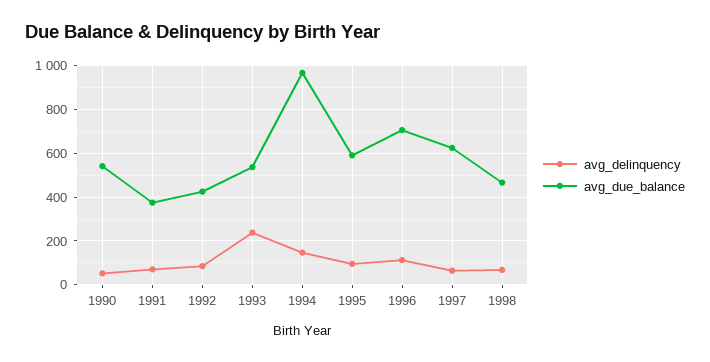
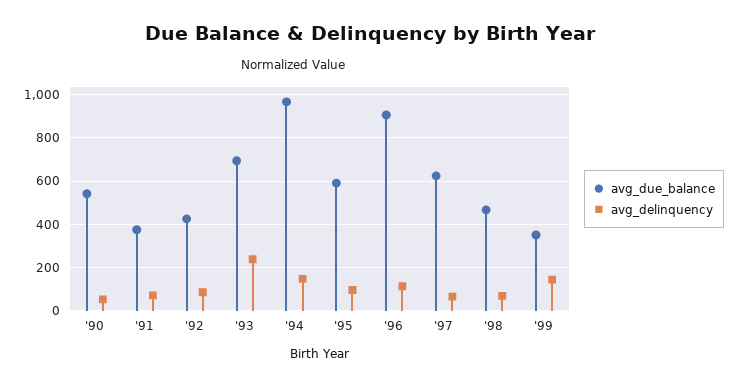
avg_due_balance, 1993: 550 -> 700
avg_due_balance, 1996: 700 -> 900
avg_due_balance, '99: none -> 350
avg_delinquency, '99: none -> 150

